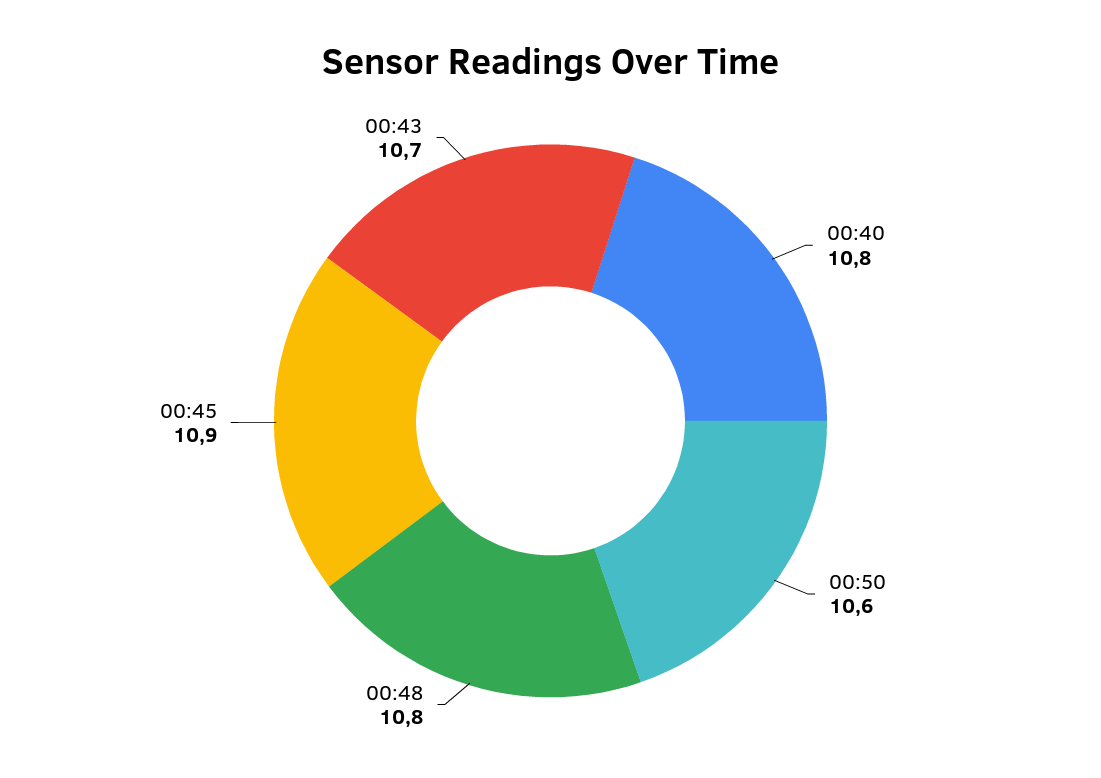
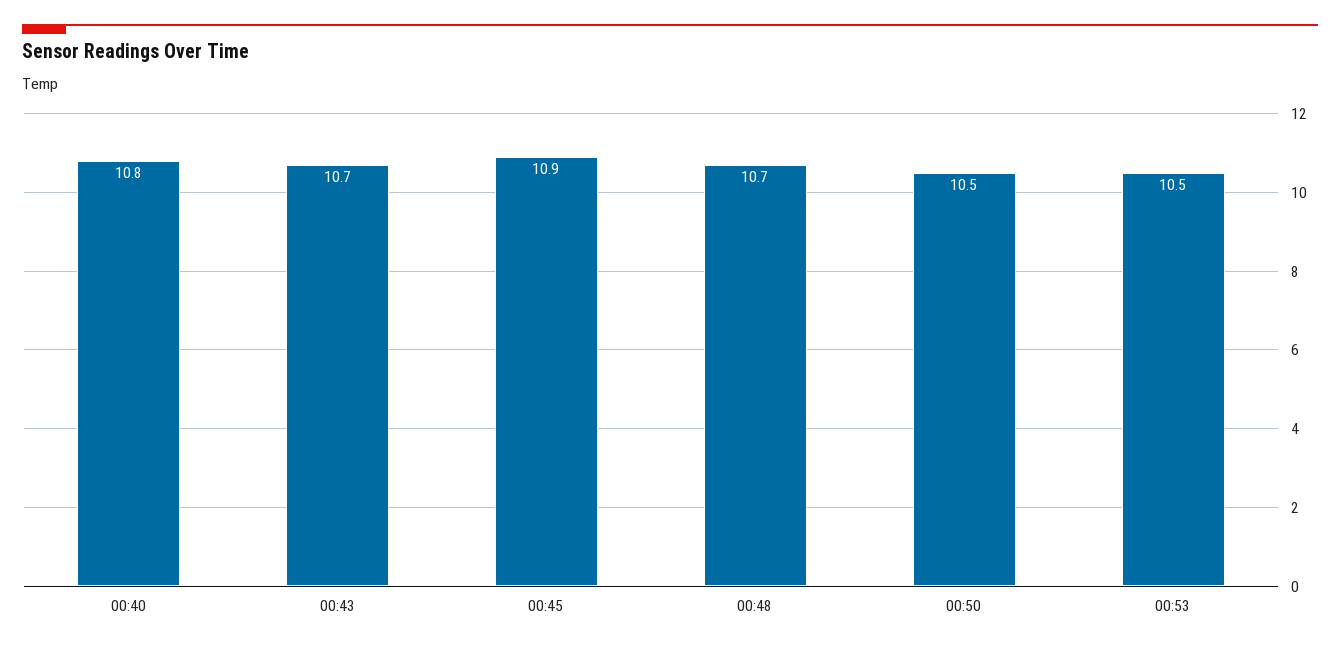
00:50: 10.6 -> 10.5
00:48: 10.8 -> 10.7
00:53: none -> 10.5

